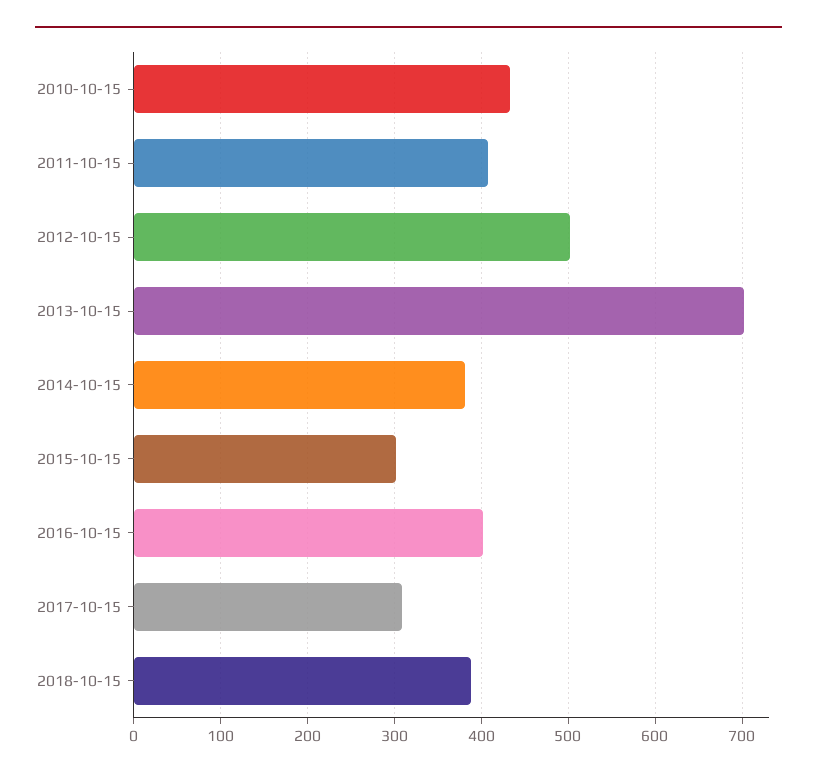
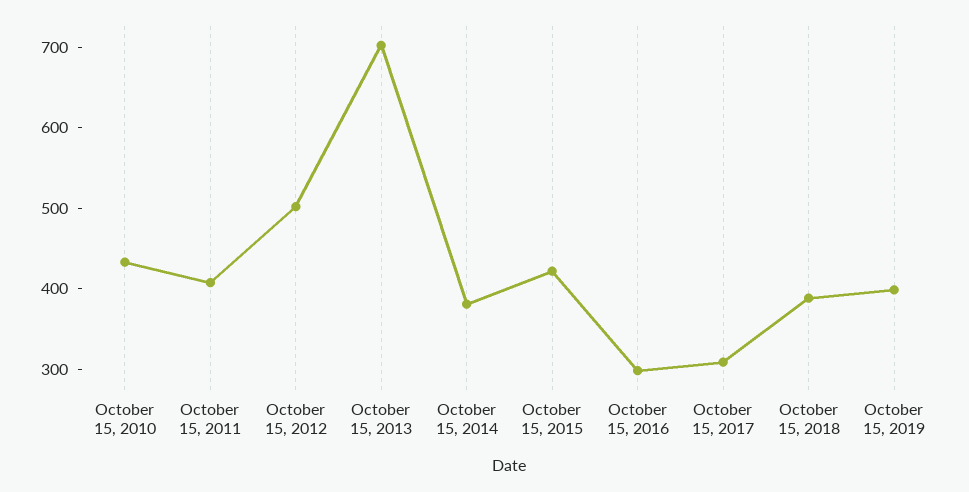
2015-10-15: 300 -> 420
2016-10-15: 400 -> 300
October 15, 2019: none -> 400

